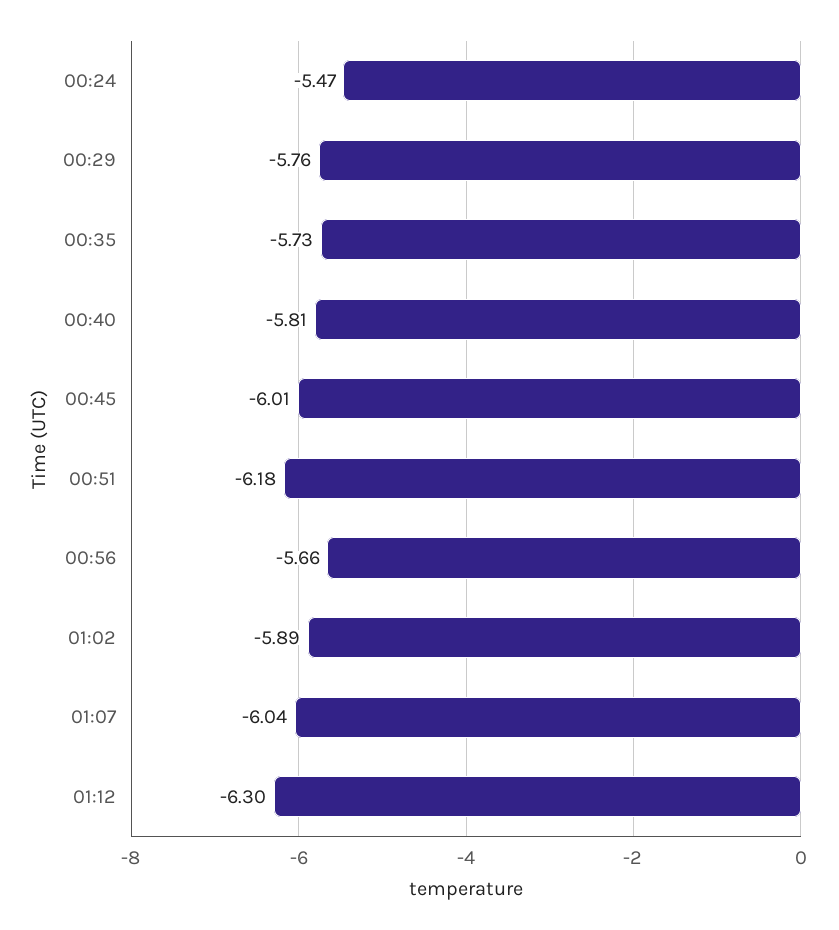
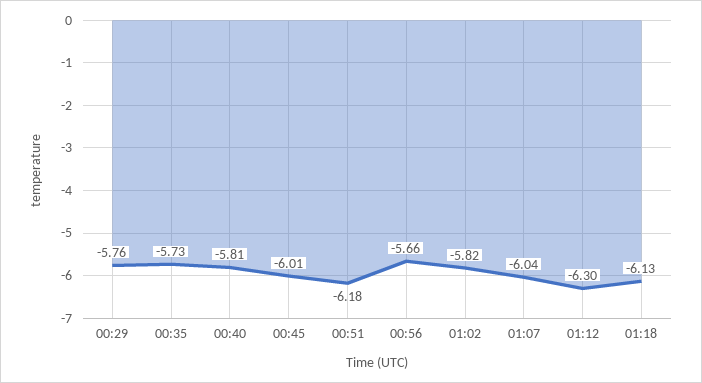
00:24: -5.47 -> none
01:02: -5.89 -> -5.82
01:18: none -> -6.13

